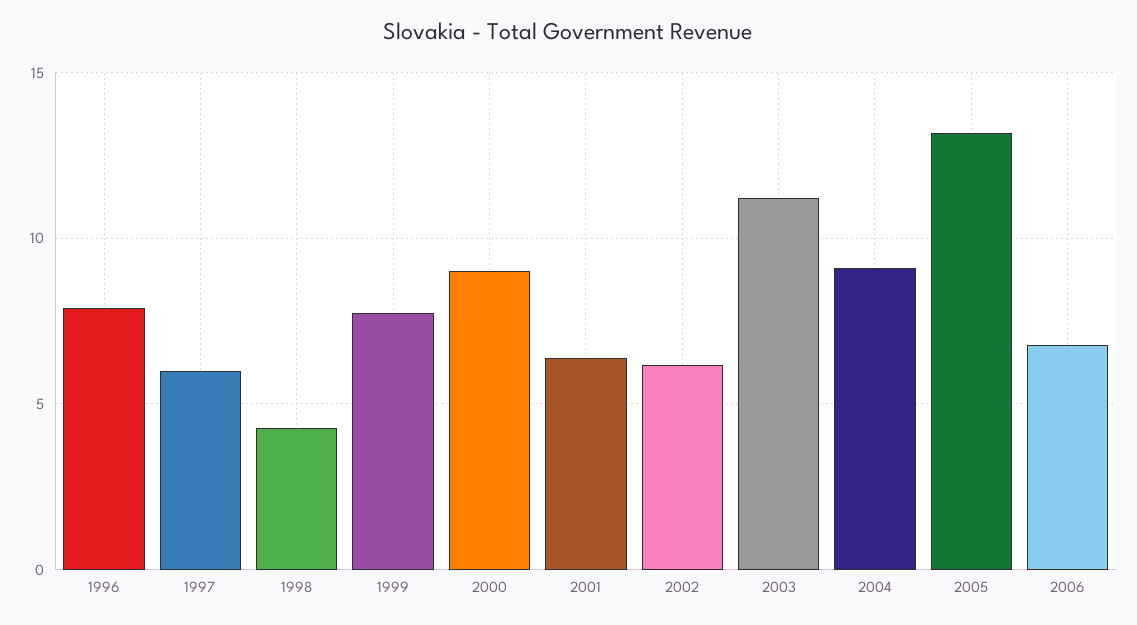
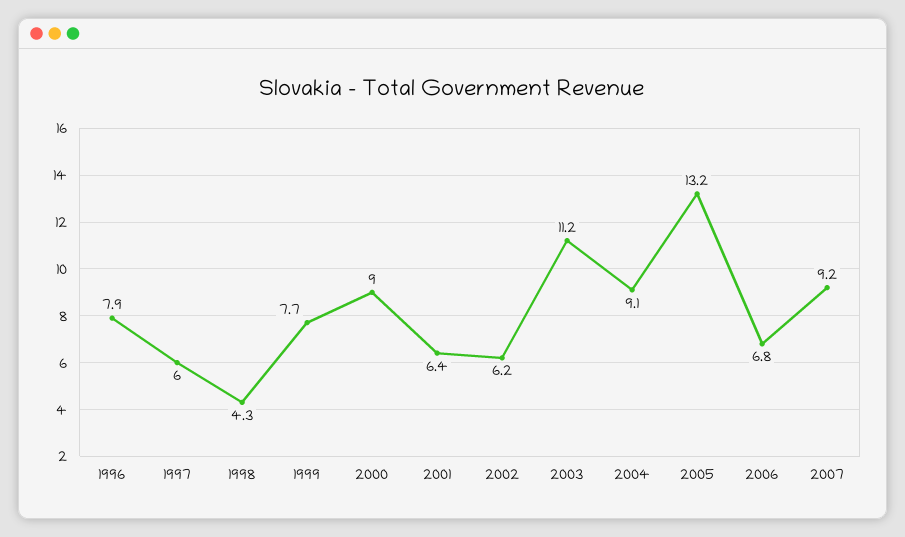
2007: none -> 9.2

